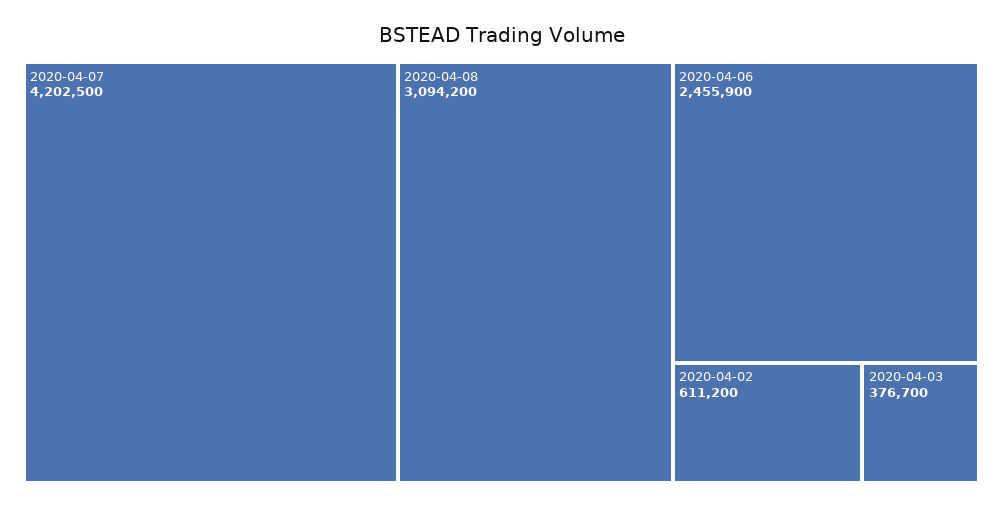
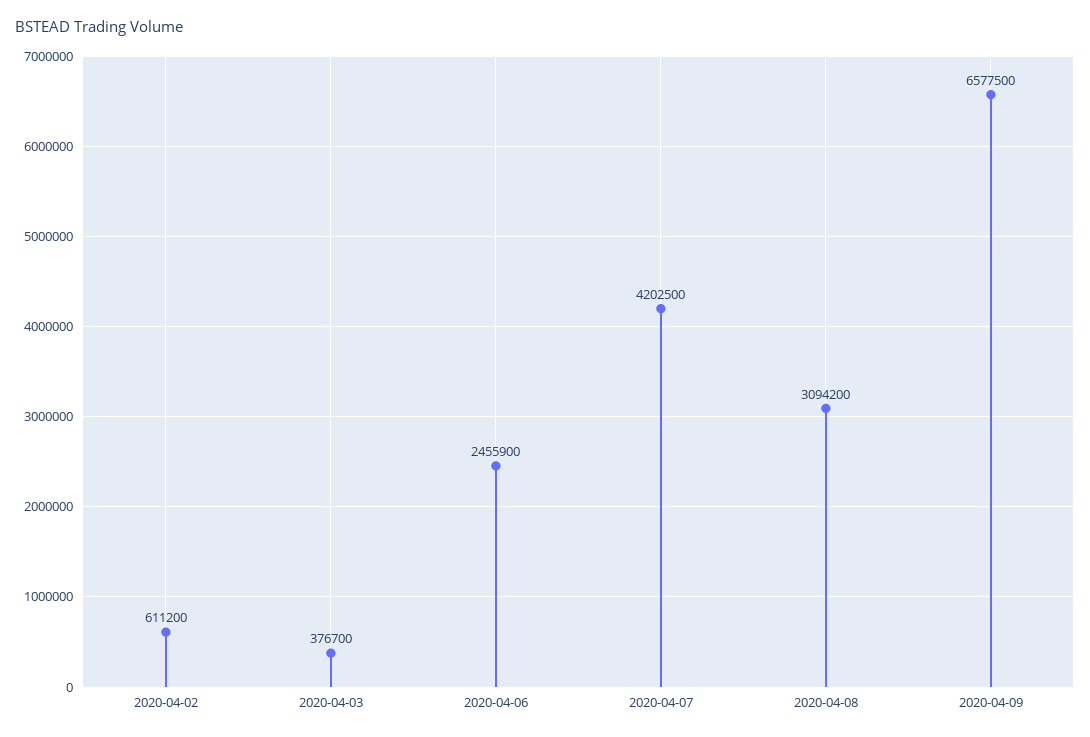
2020-04-09: none -> 6577500

